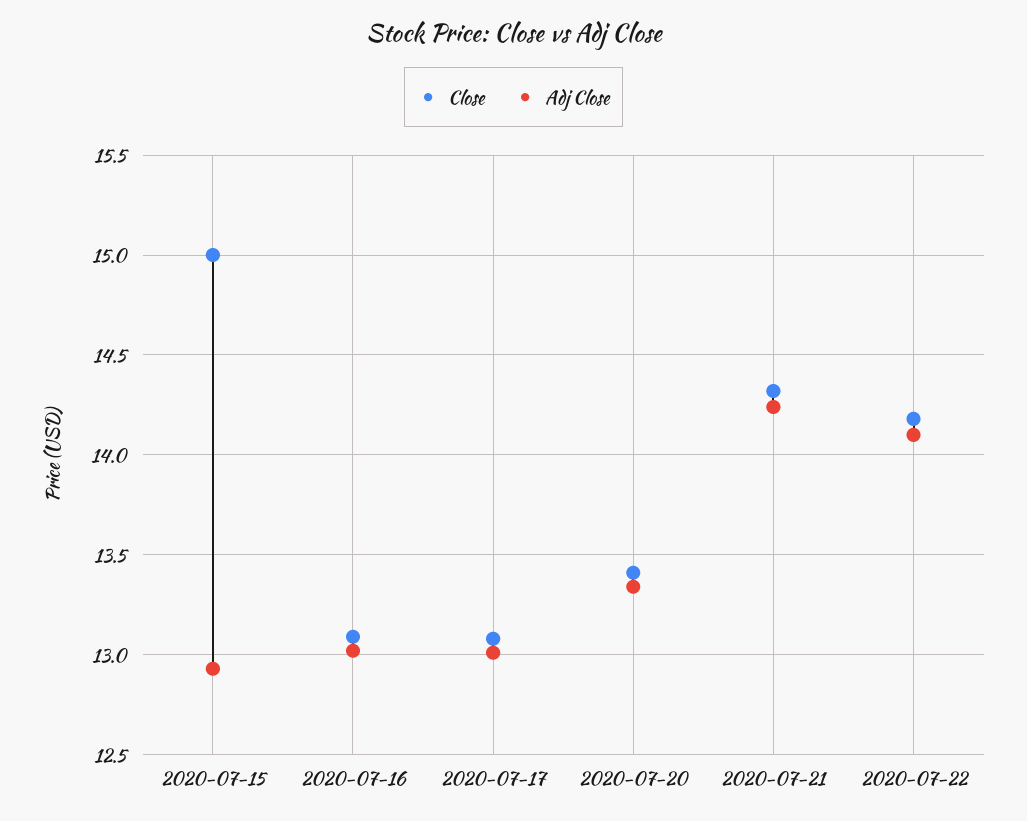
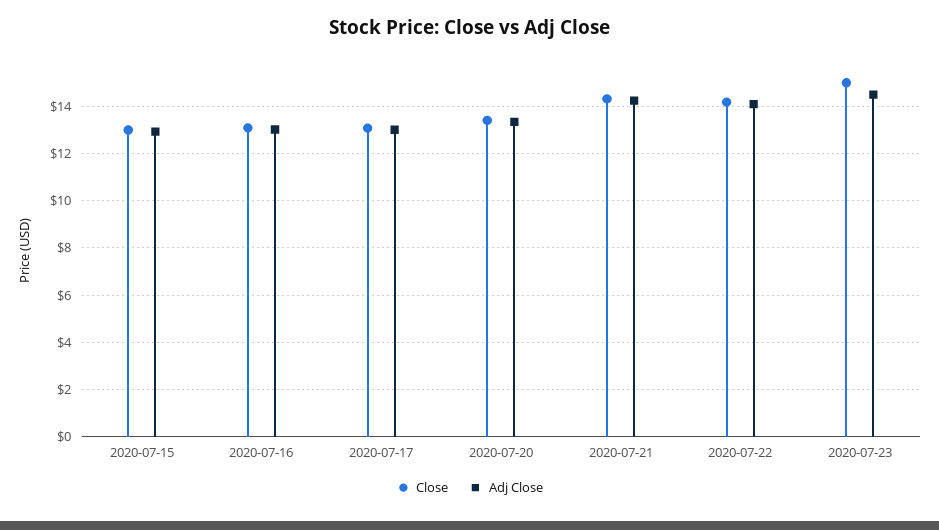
Close, 2020-07-15: 15 -> 13
Close, 2020-07-23: none -> 15
Adj Close, 2020-07-23: none -> 14.5

